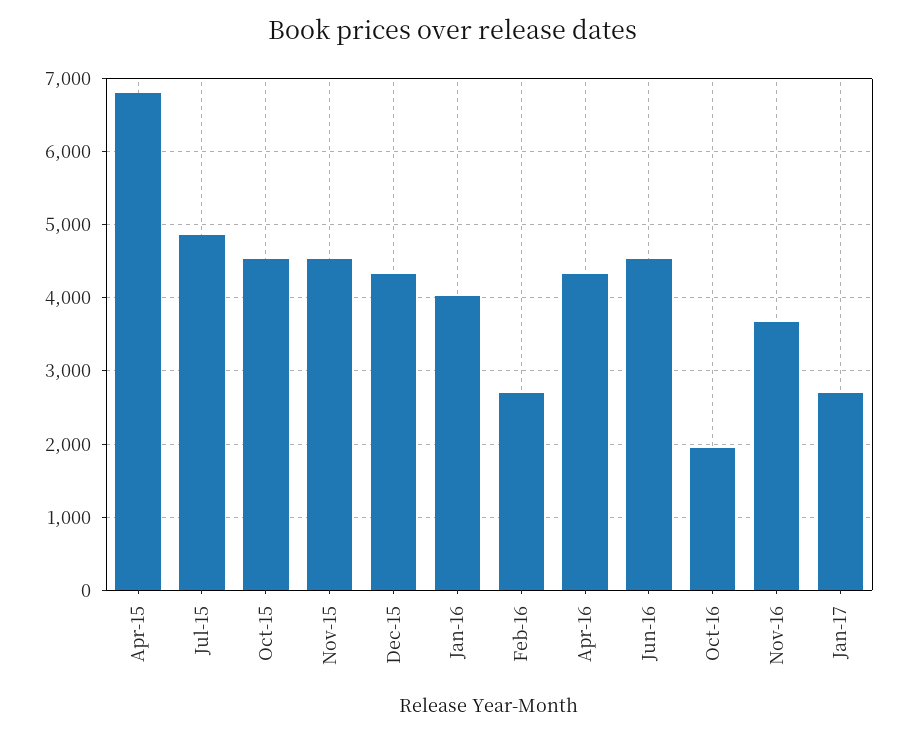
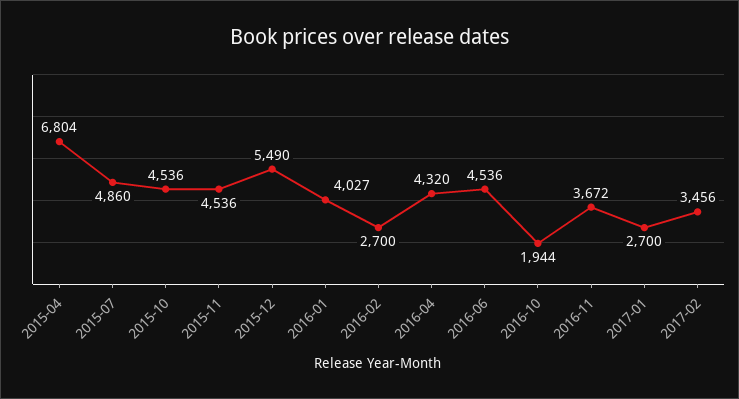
Dec-15: 4300 -> 5490
2017-02: none -> 3456

